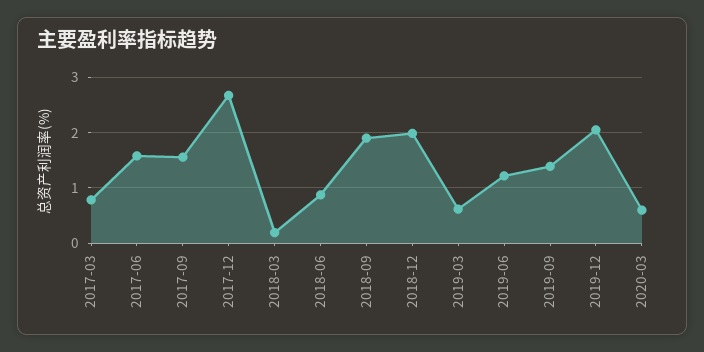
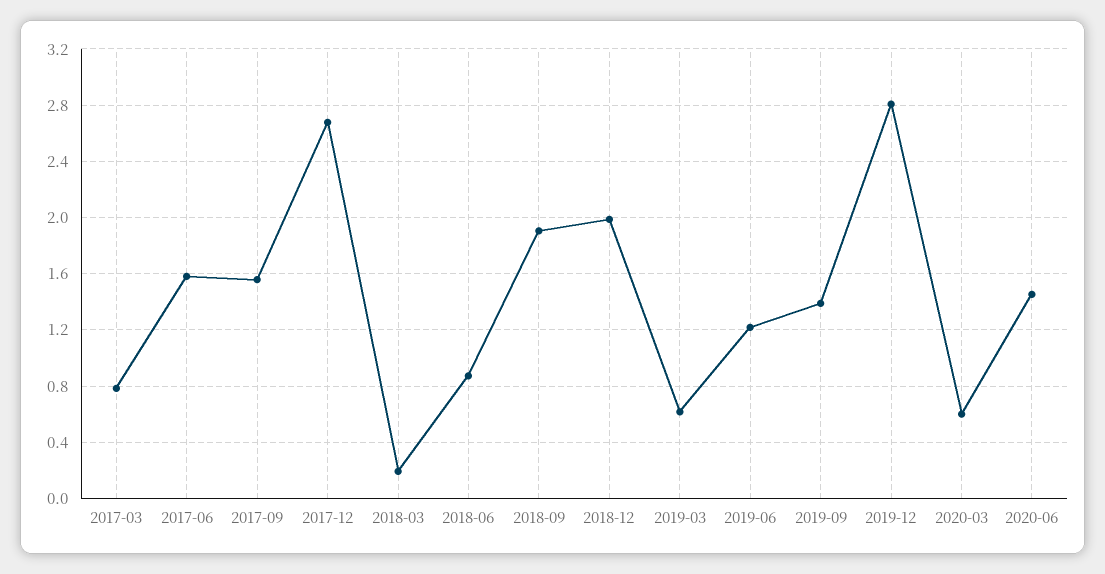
2019-12: 2 -> 2.8
2020-06: none -> 1.45

